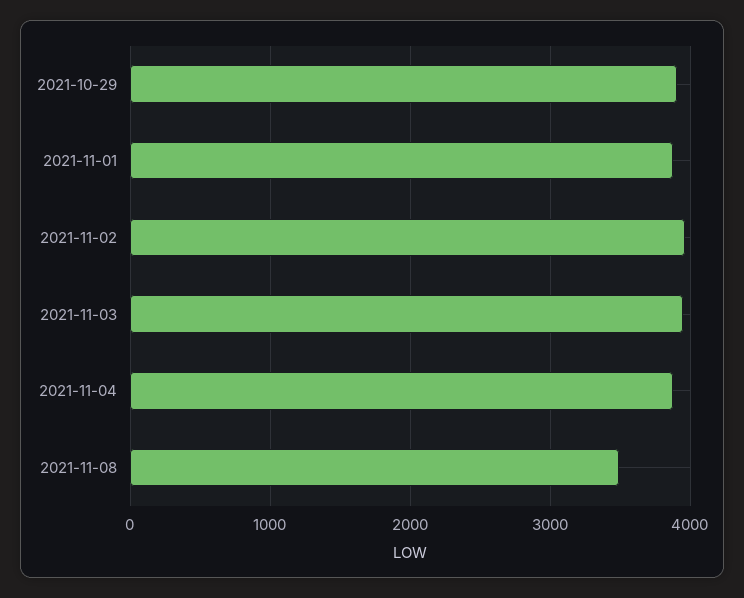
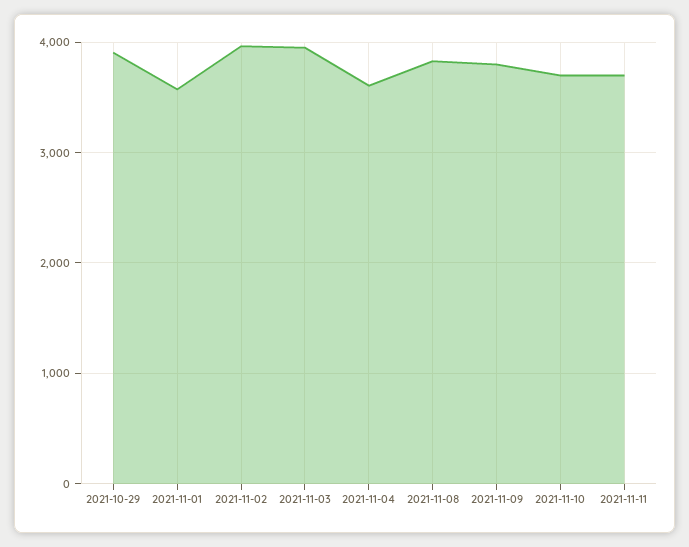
2021-11-01: 3900 -> 3600
2021-11-04: 3900 -> 3600
2021-11-08: 3500 -> 3800
2021-11-09: none -> 3800
2021-11-10: none -> 3700
2021-11-11: none -> 3700

